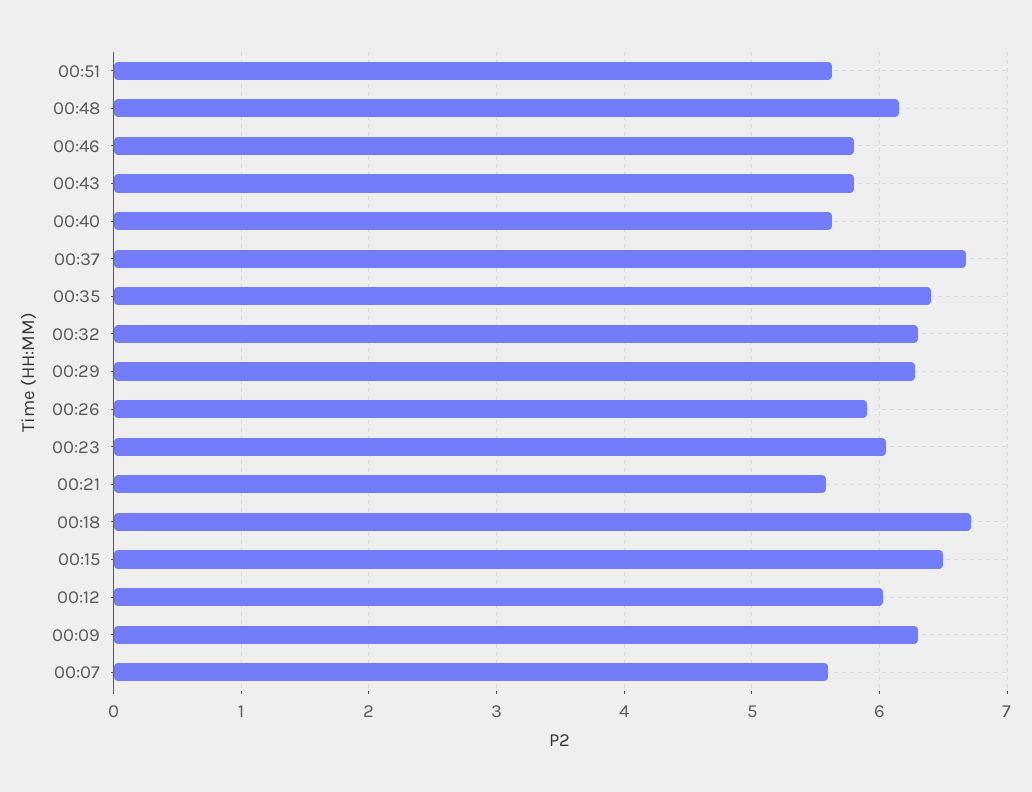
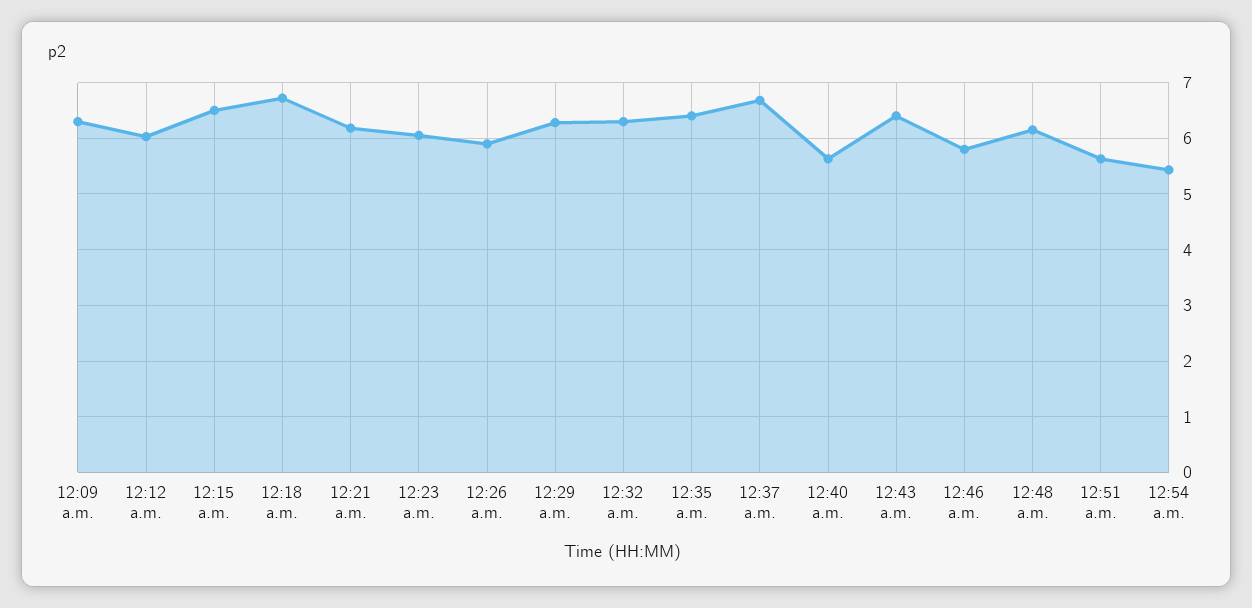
00:43: 5.8 -> 6.4
00:21: 5.6 -> 6.2
00:07: 5.6 -> none
12:54 a.m.: none -> 5.4

